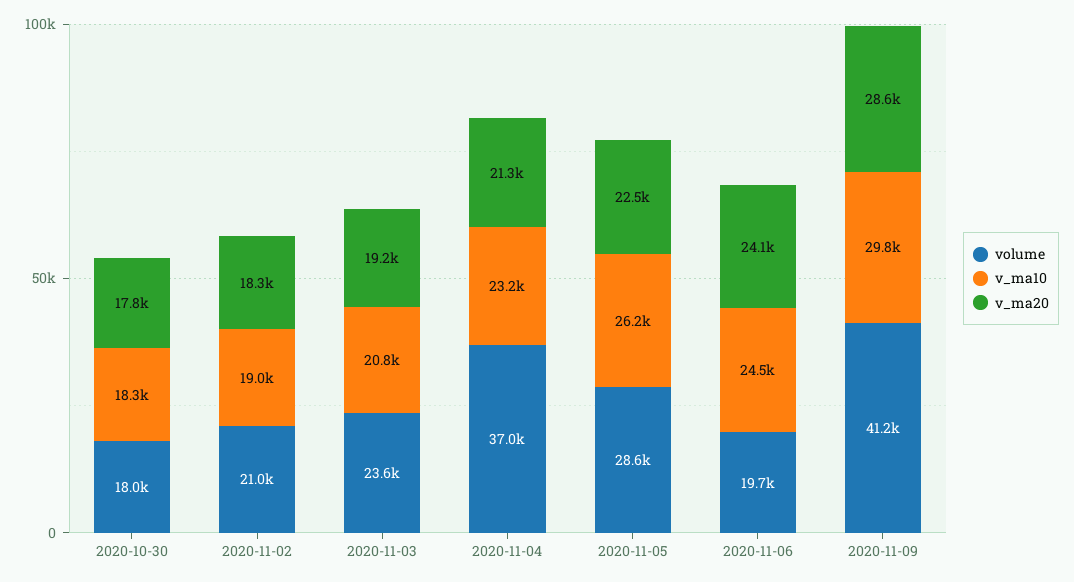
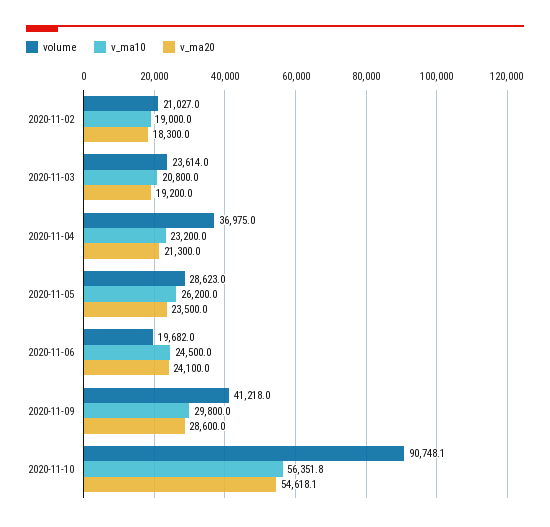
volume, 2020-10-30: 18000 -> none
v_ma10, 2020-10-30: 18300 -> none
v_ma20, 2020-10-30: 17800 -> none
v_ma20, 2020-11-05: 22500 -> 23500
volume, 2020-11-10: none -> 90748.1
v_ma10, 2020-11-10: none -> 56351.8
v_ma20, 2020-11-10: none -> 54618.1

